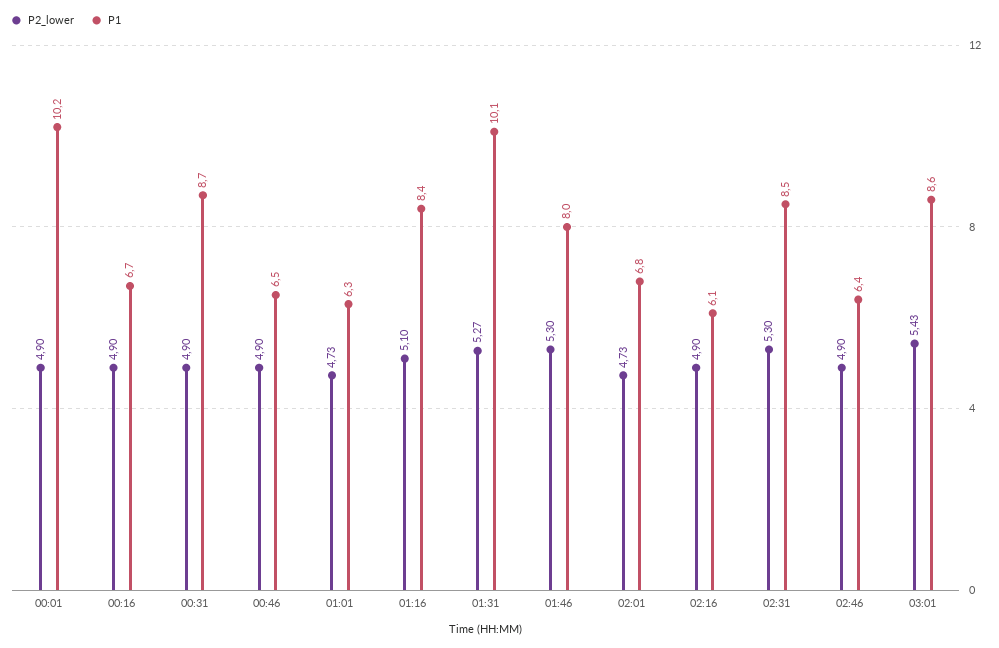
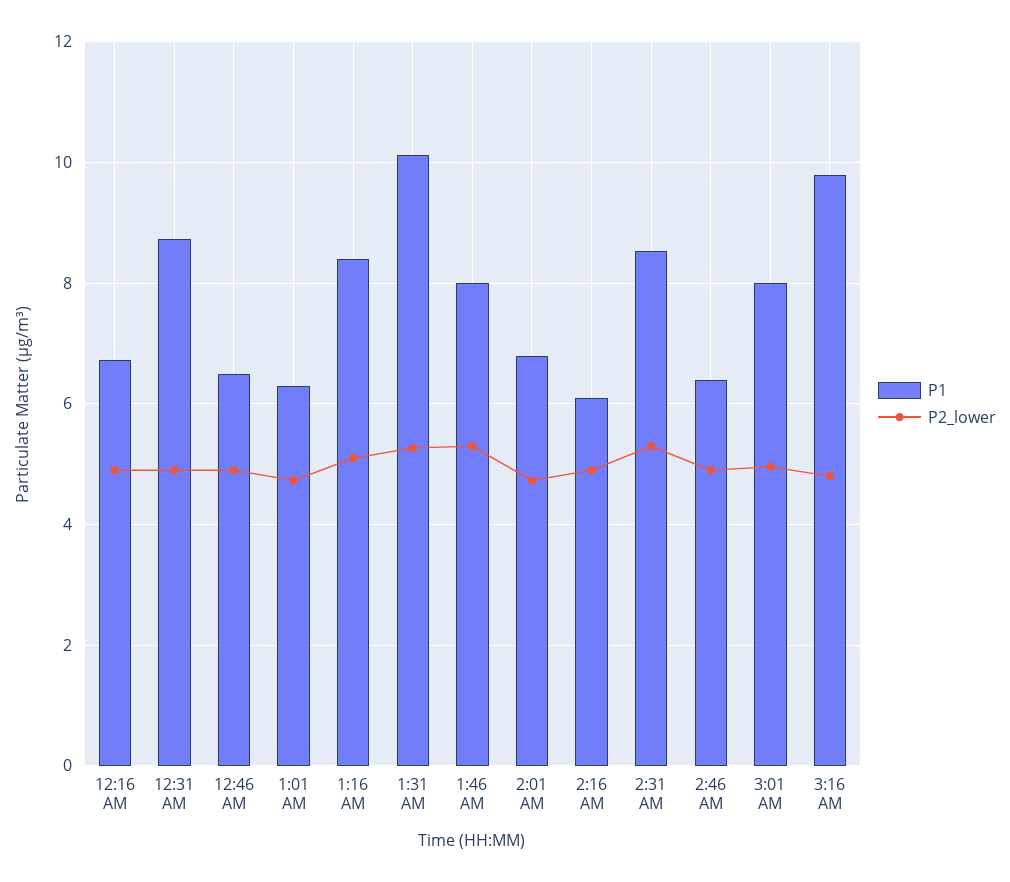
P2_lower, 00:01: 4.9 -> none
P1, 00:01: 10.2 -> none
P2_lower, 03:01: 5.43 -> 5
P1, 03:01: 8.6 -> 8
P1, 3:16 AM: none -> 9.8
P2_lower, 3:16 AM: none -> 4.8

